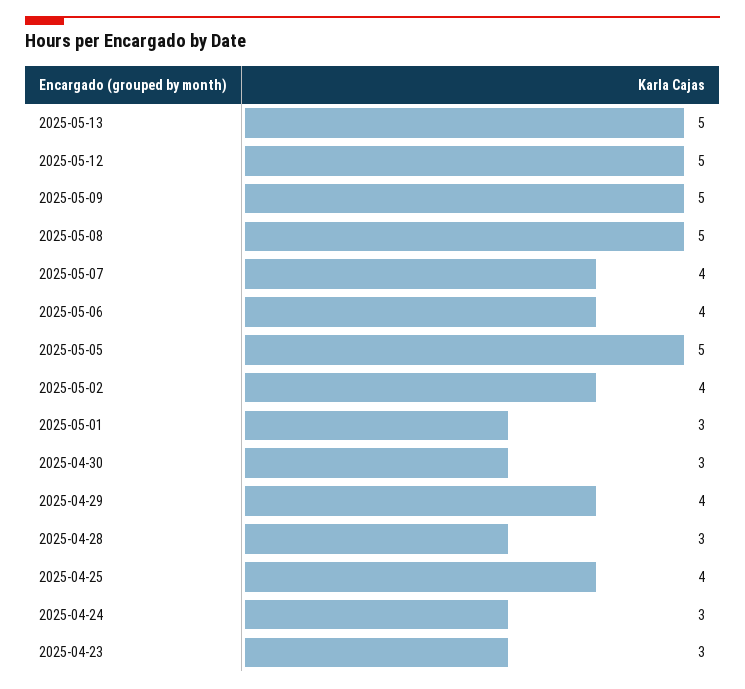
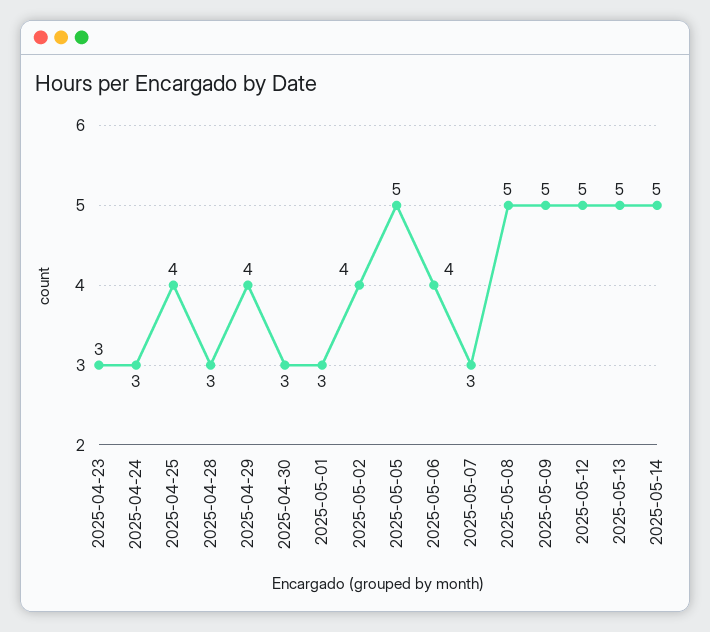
2025-05-07: 4 -> 3
2025-05-14: none -> 5

